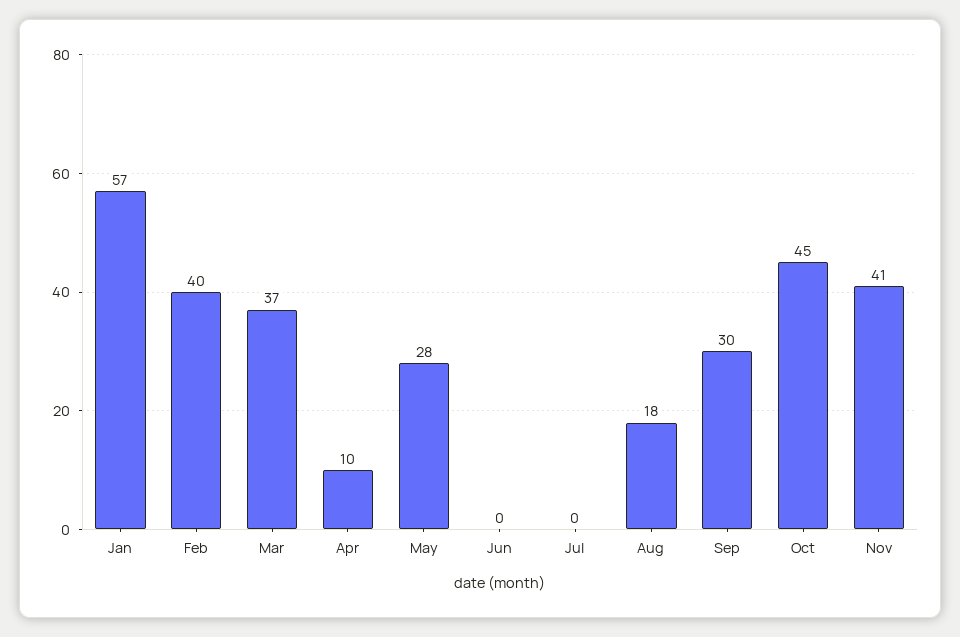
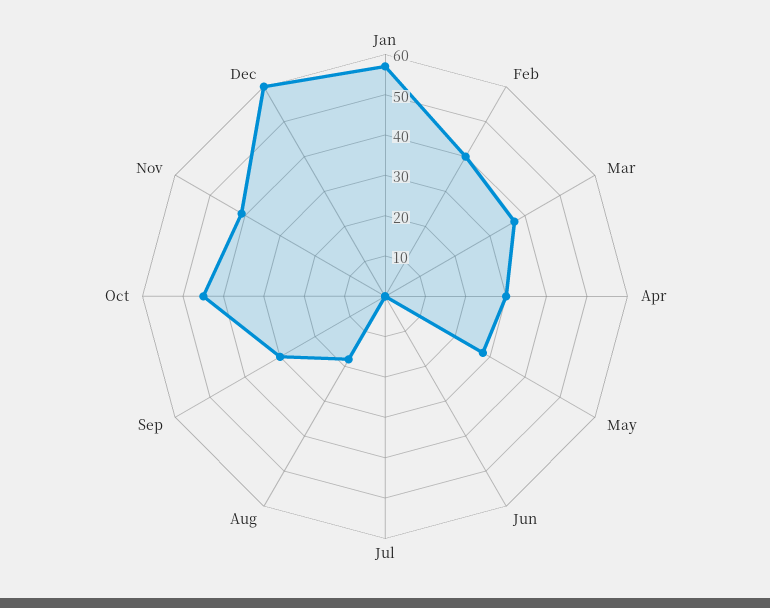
Apr: 10 -> 30
Dec: none -> 60

